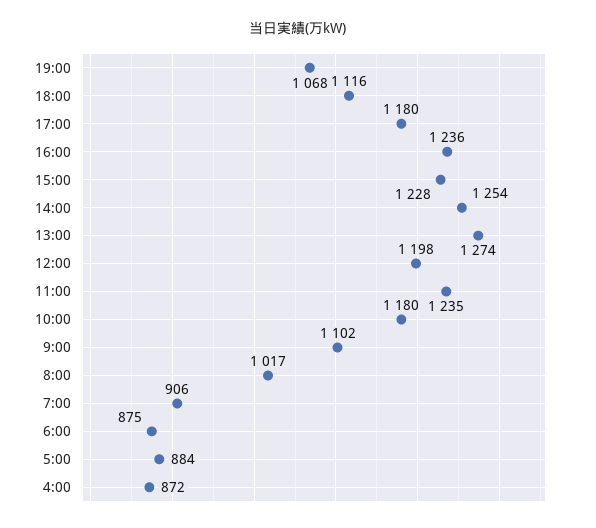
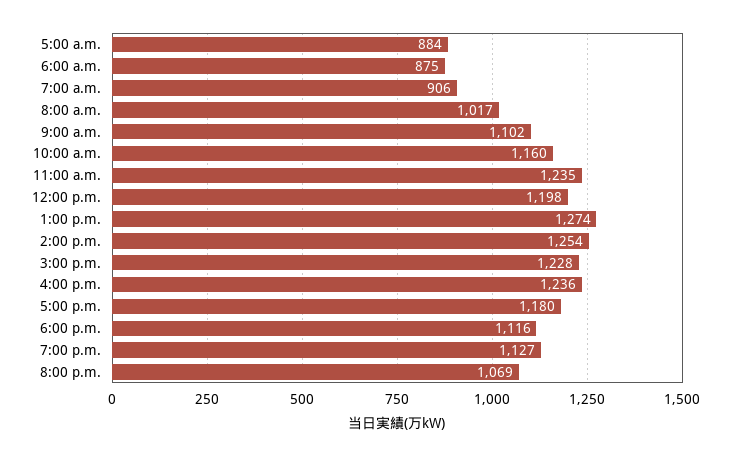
19:00: 1068 -> 1127
10:00: 1180 -> 1160
4:00: 872 -> none
8:00 p.m.: none -> 1069

